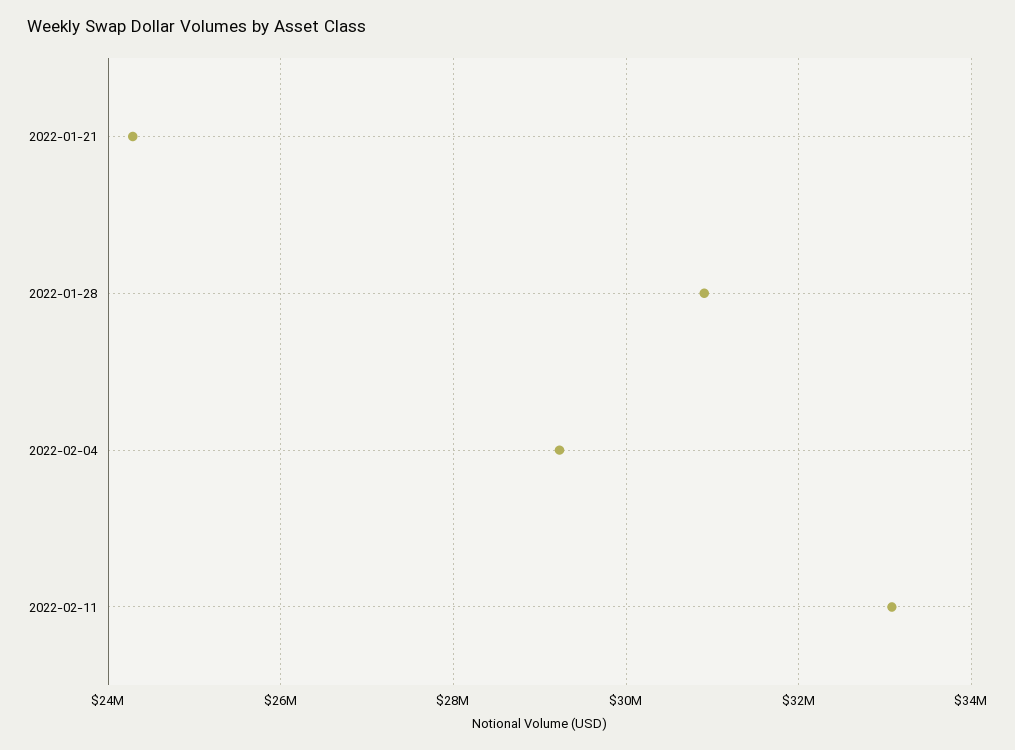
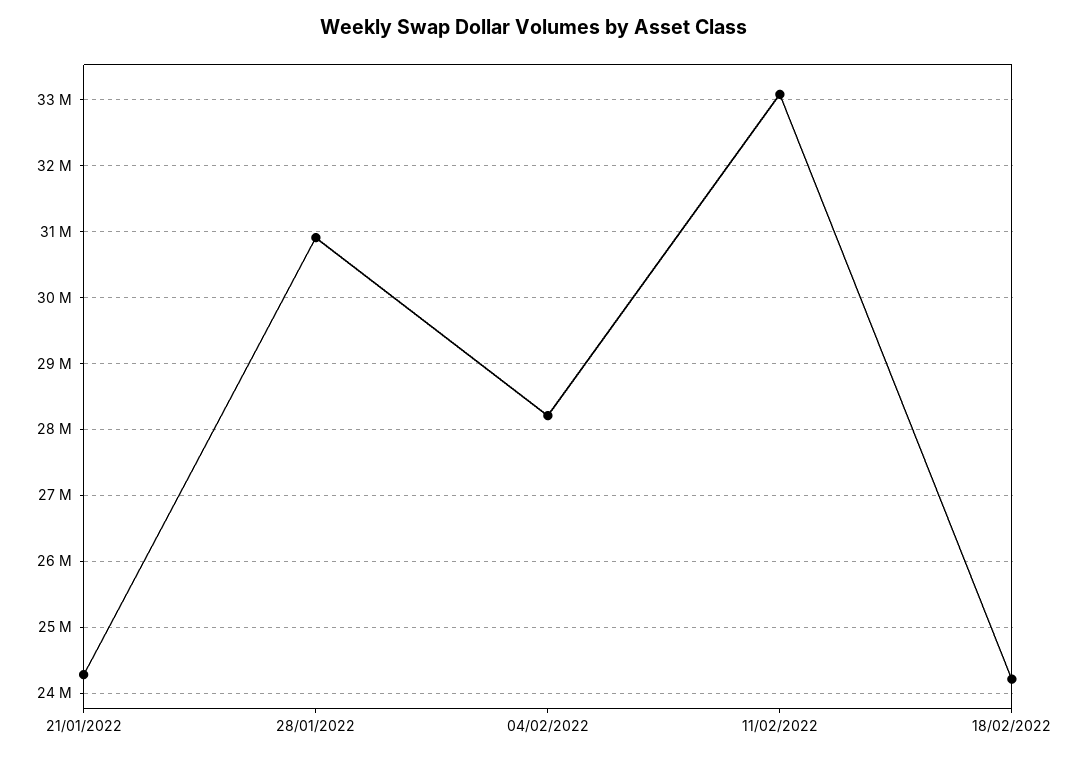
2022-02-04: 29200000 -> 28200000
18/02/2022: none -> 24200000

